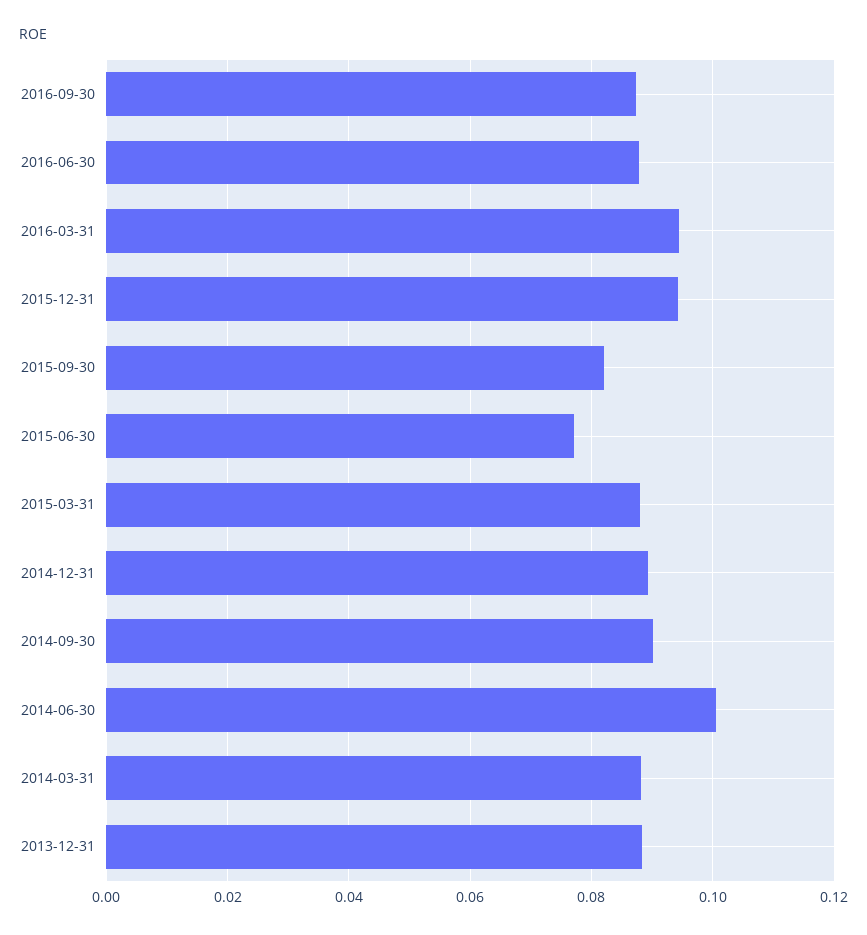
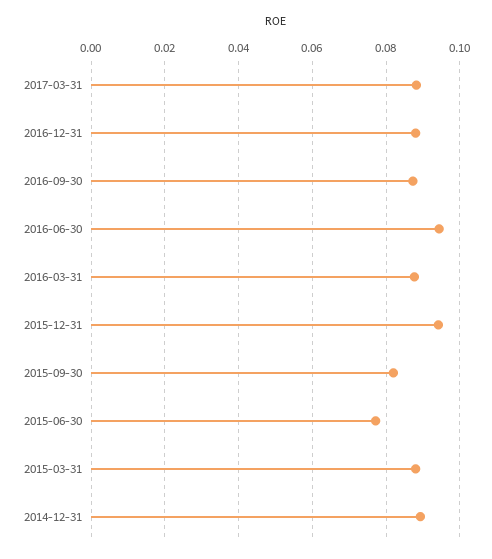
2016-06-30: 0.088 -> 0.094
2016-03-31: 0.094 -> 0.088
2014-09-30: 0.09 -> none
2014-06-30: 0.1 -> none
2014-03-31: 0.088 -> none
2013-12-31: 0.088 -> none
2017-03-31: none -> 0.088
2016-12-31: none -> 0.088

